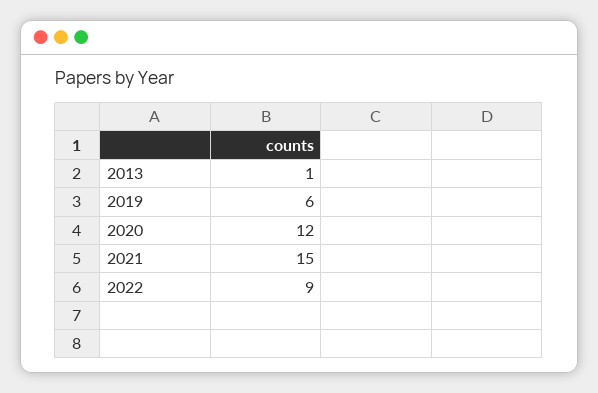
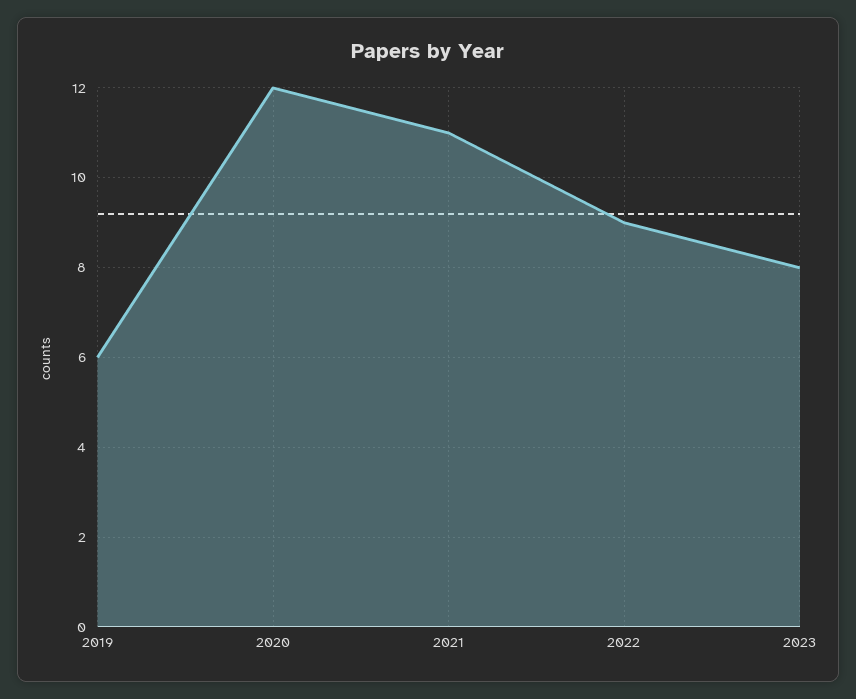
2013: 1 -> none
2021: 15 -> 11
2023: none -> 8

